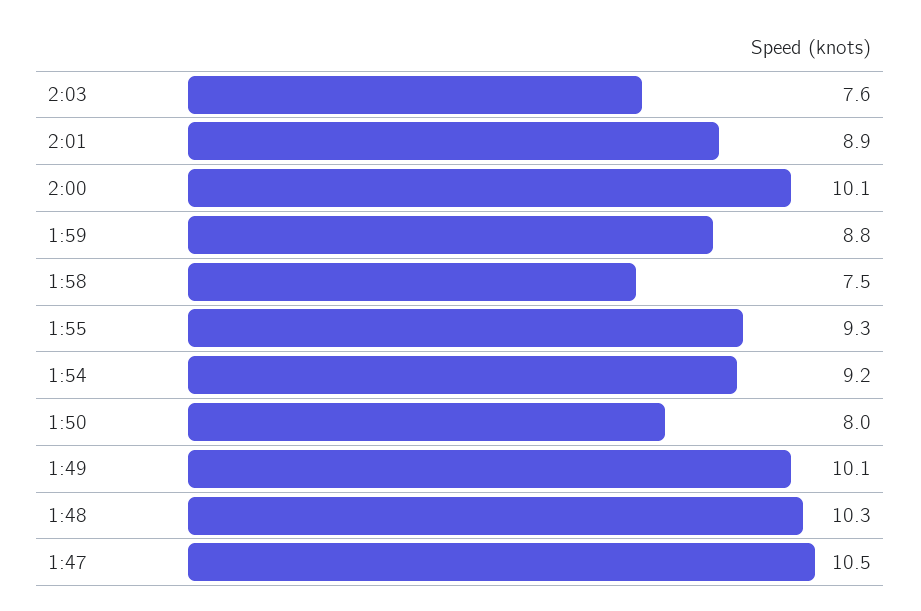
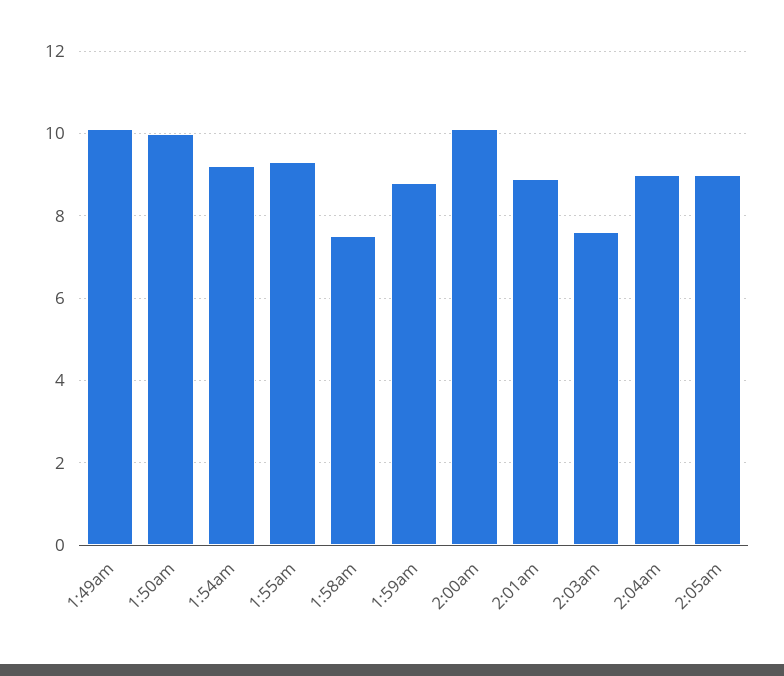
1:50: 8 -> 10
1:48: 10.3 -> none
1:47: 10.5 -> none
2:04am: none -> 9
2:05am: none -> 9

